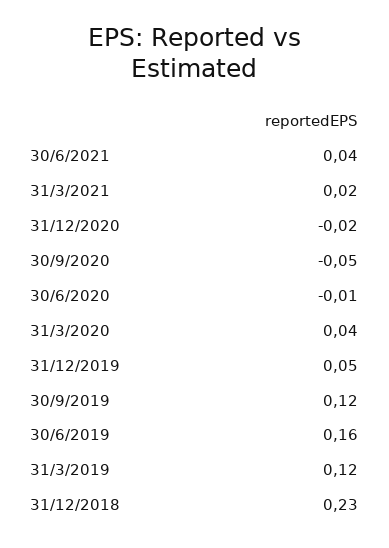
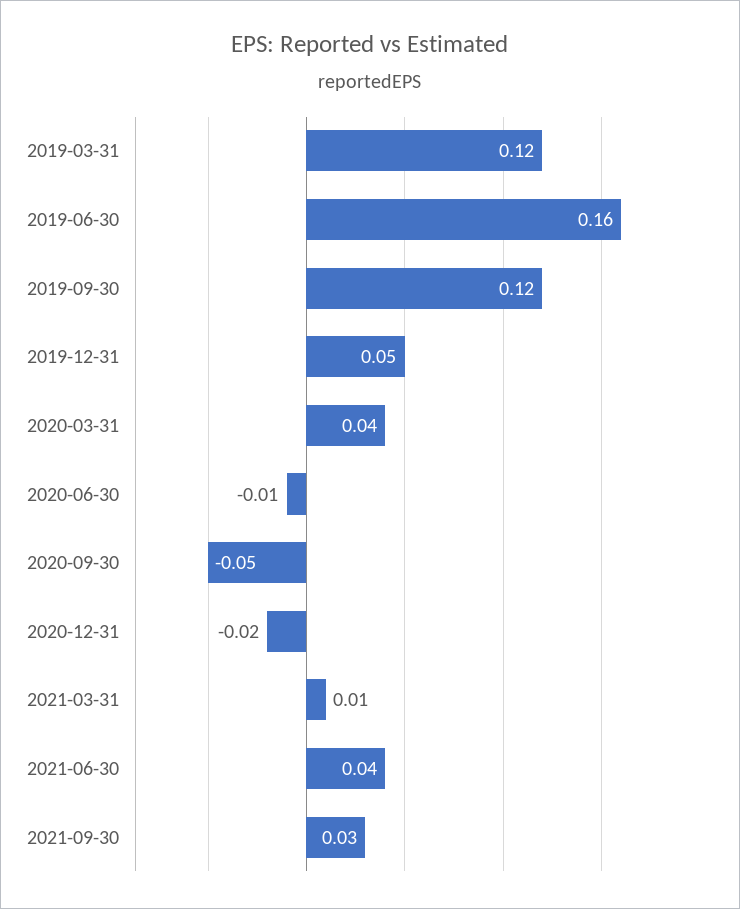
31/3/2021: 0.02 -> 0.01
31/12/2018: 0.23 -> none
2021-09-30: none -> 0.03

